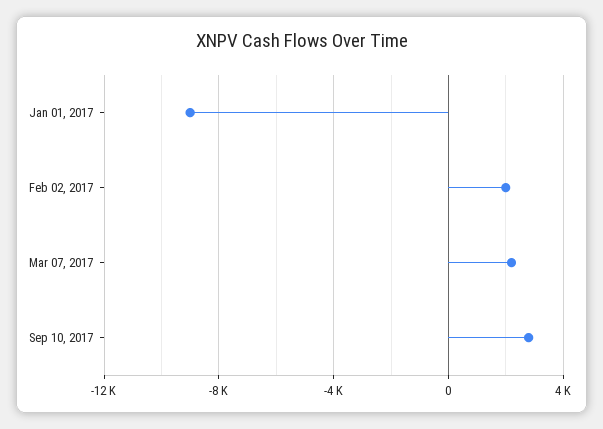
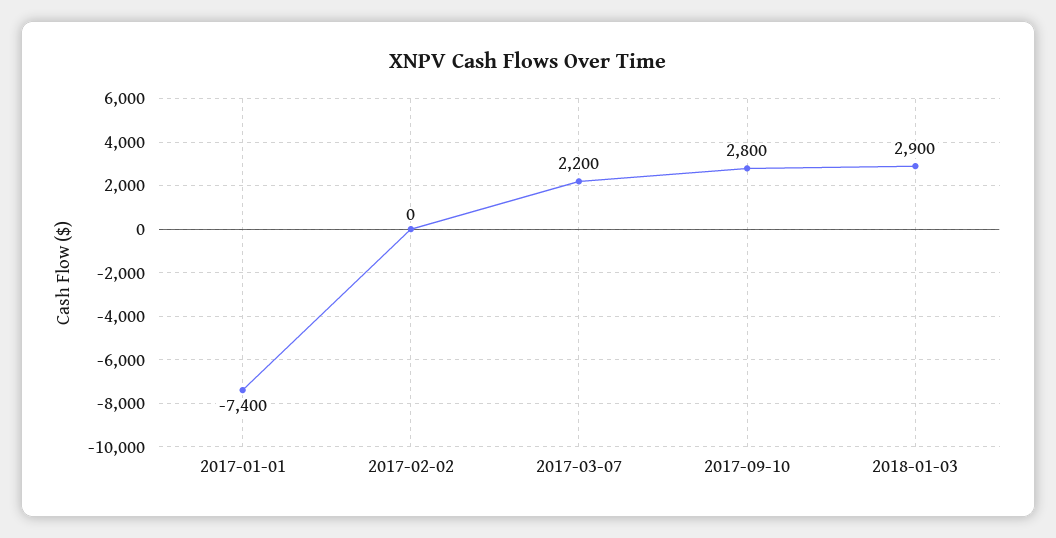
Jan 01, 2017: -9000 -> -7400
Feb 02, 2017: 2000 -> 0
2018-01-03: none -> 2900

